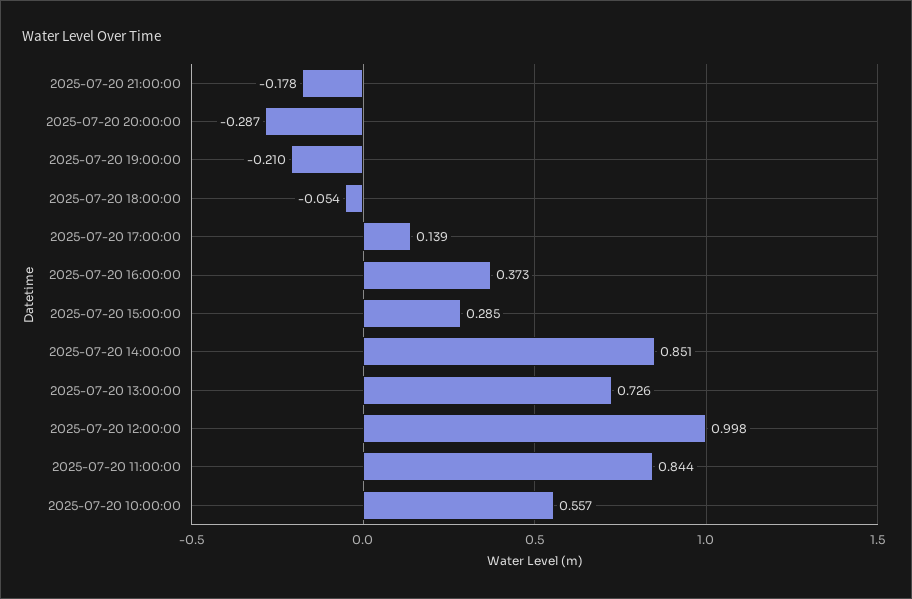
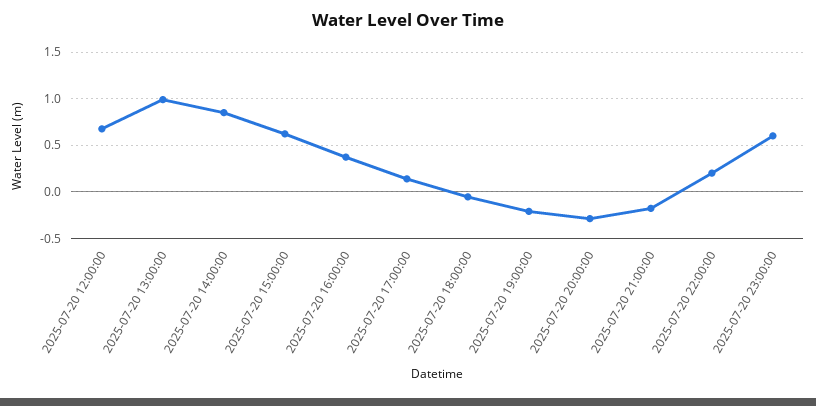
2025-07-20 15:00:00: 0.285 -> 0.6
2025-07-20 13:00:00: 0.726 -> 1
2025-07-20 12:00:00: 0.998 -> 0.7
2025-07-20 11:00:00: 0.844 -> none
2025-07-20 10:00:00: 0.557 -> none
2025-07-20 22:00:00: none -> 0.2
2025-07-20 23:00:00: none -> 0.6

